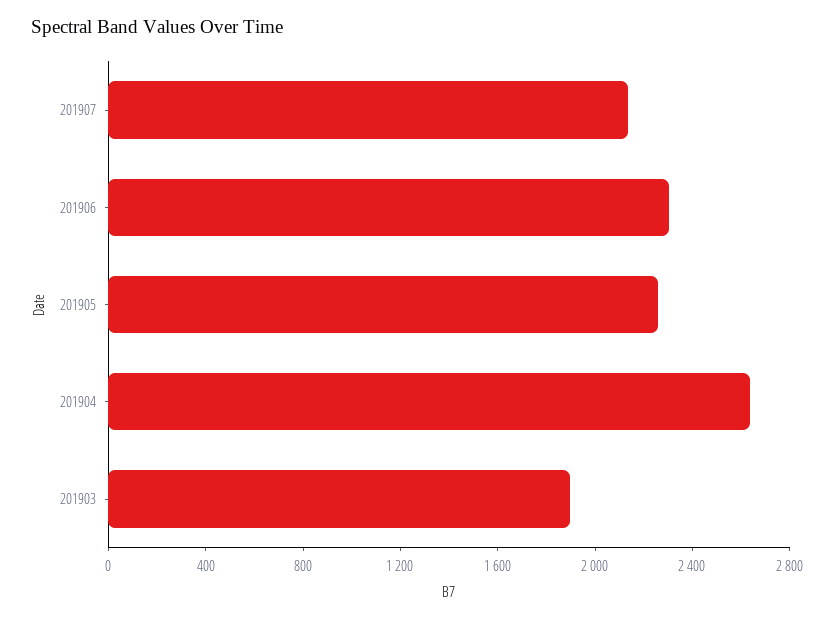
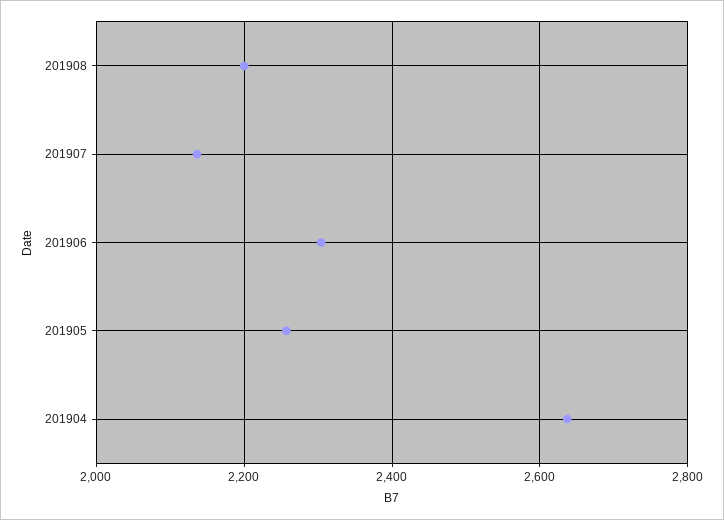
201903: 1900 -> none
201908: none -> 2200

